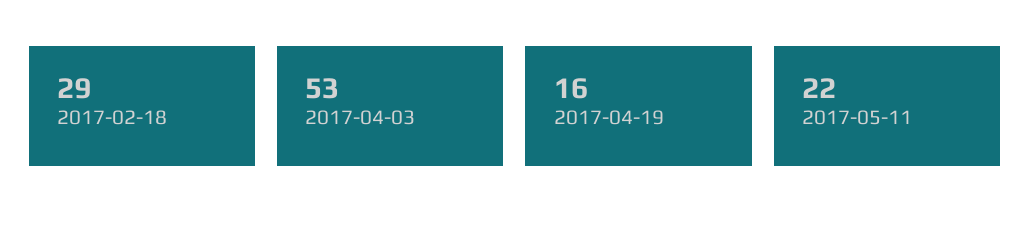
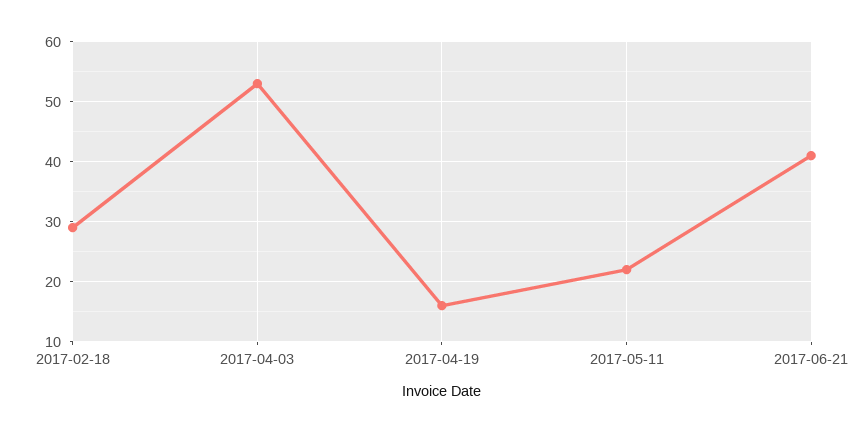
2017-06-21: none -> 41

